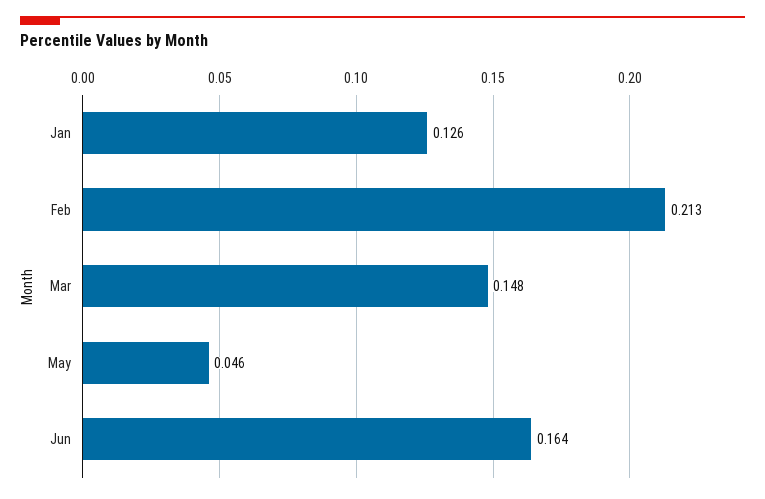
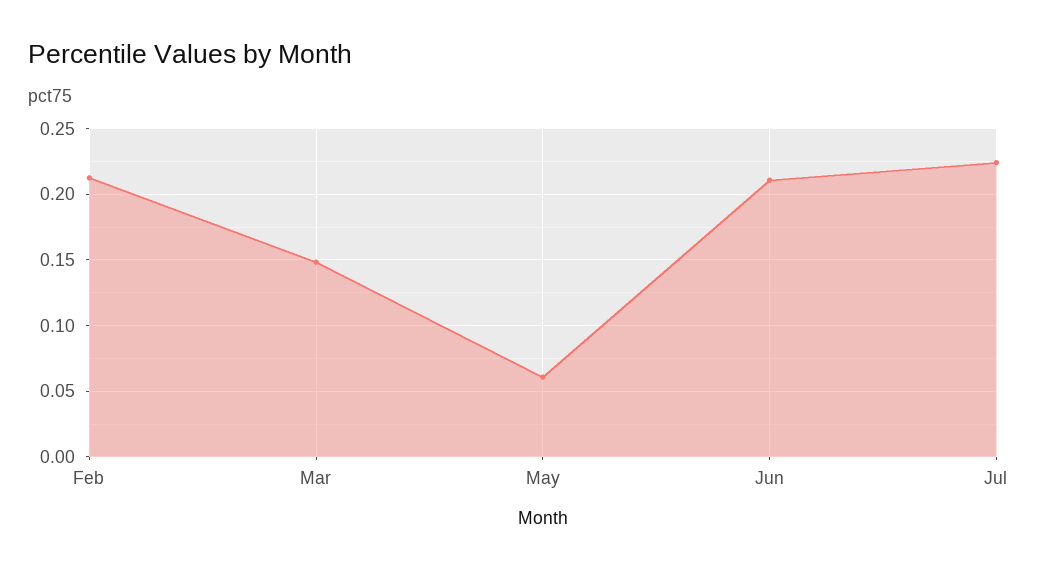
Jan: 0.126 -> none
May: 0.046 -> 0.06
Jun: 0.164 -> 0.21
Jul: none -> 0.225

